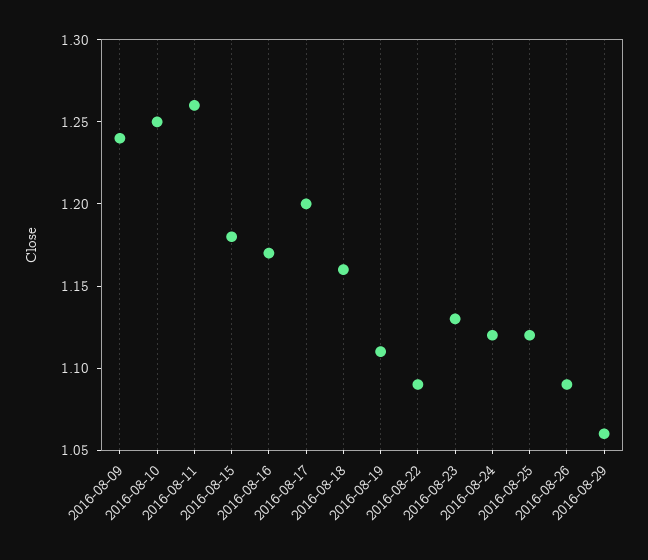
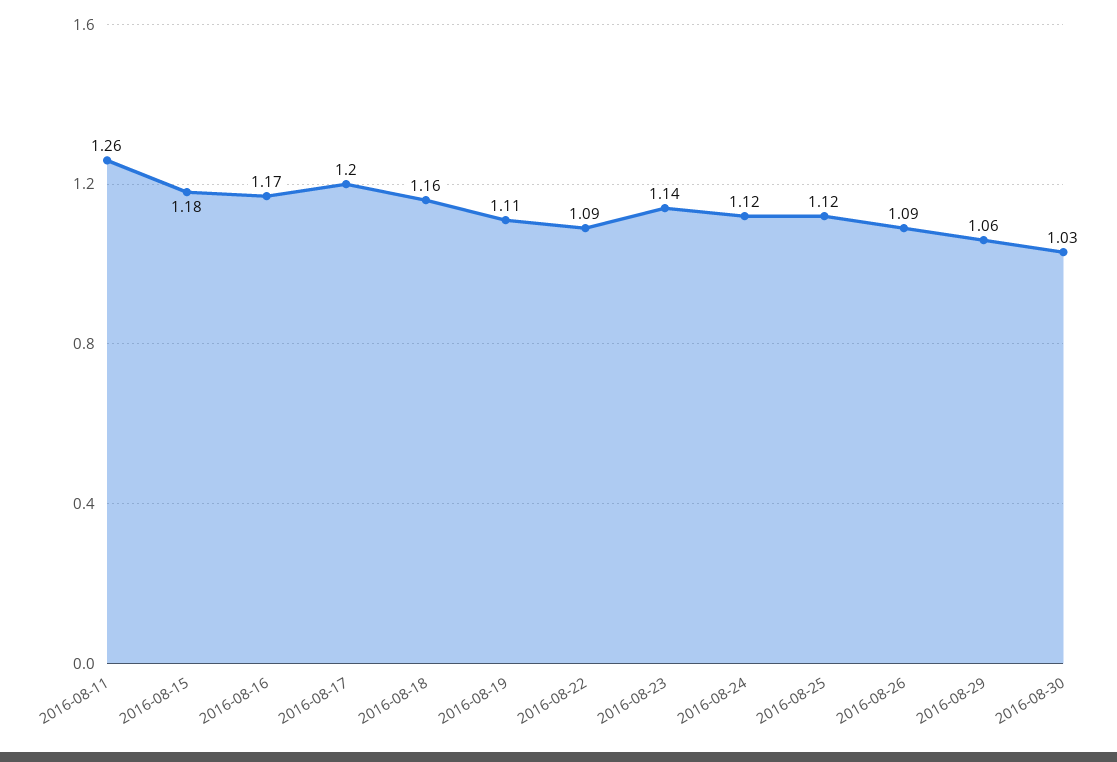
2016-08-09: 1.24 -> none
2016-08-10: 1.25 -> none
2016-08-23: 1.13 -> 1.14
2016-08-30: none -> 1.03

